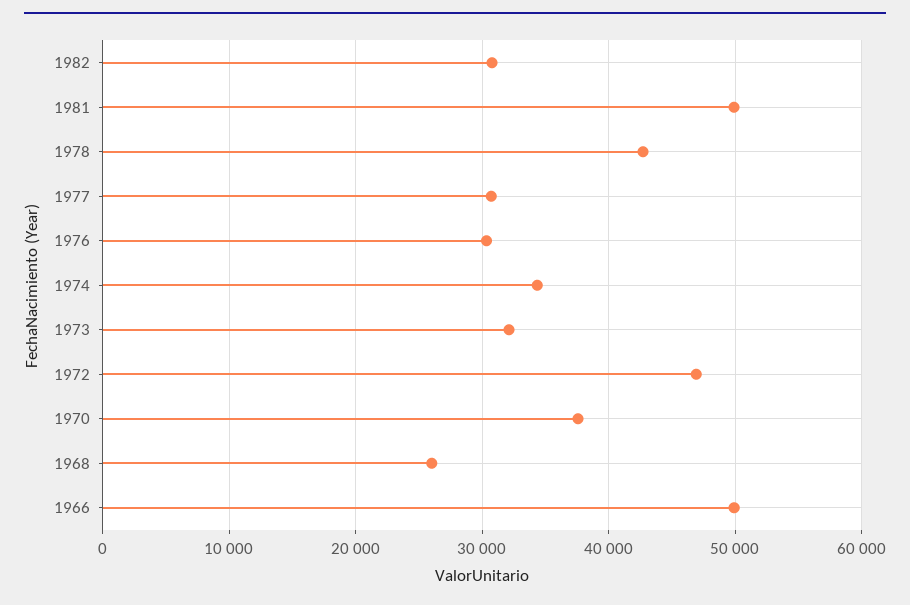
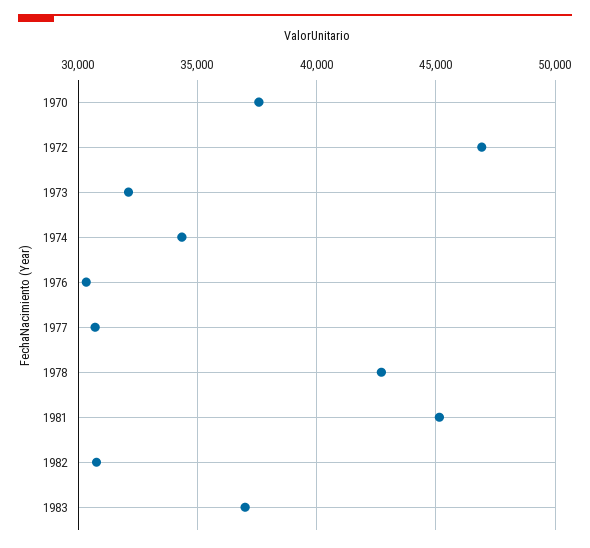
1981: 50000 -> 45000
1968: 26000 -> none
1966: 50000 -> none
1983: none -> 37000

